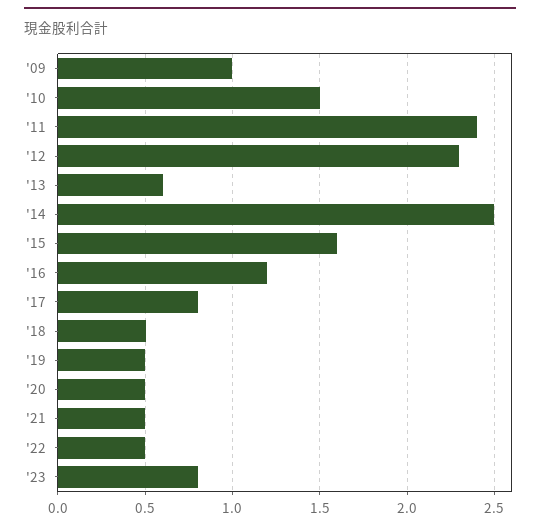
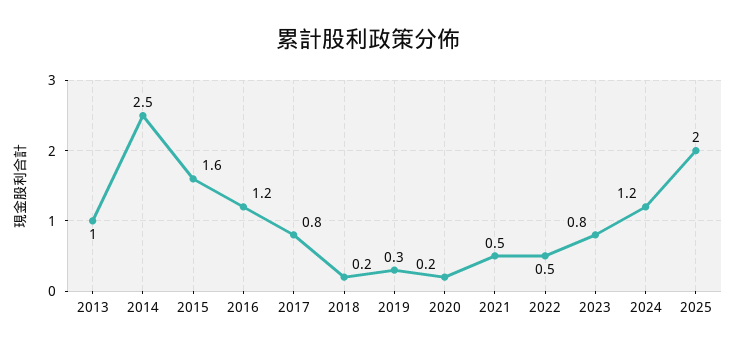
'09: 1 -> none
'10: 1.5 -> none
'11: 2.4 -> none
'12: 2.3 -> none
'13: 0.6 -> 1
'18: 0.5 -> 0.2
'19: 0.5 -> 0.3
'20: 0.5 -> 0.2
2024: none -> 1.2
2025: none -> 2

